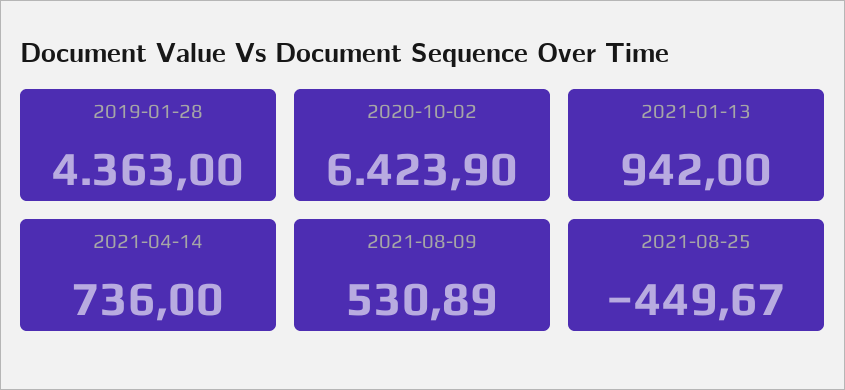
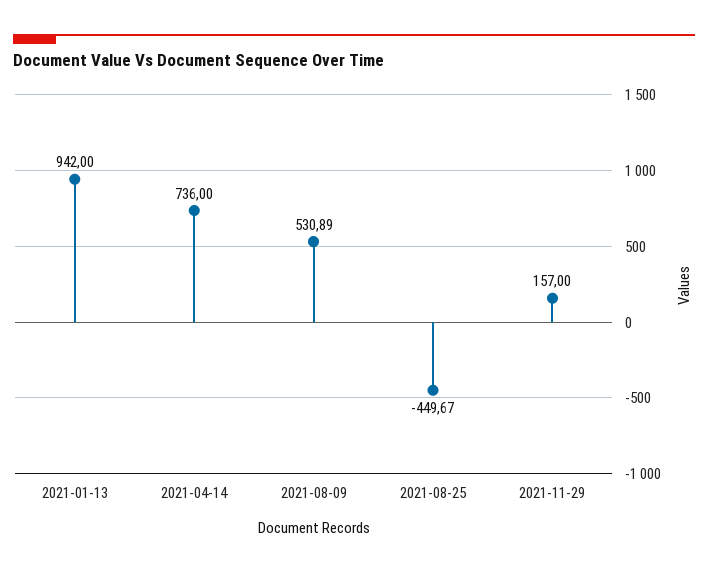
2019-01-28: 4363 -> none
2020-10-02: 6423.9 -> none
2021-11-29: none -> 157

